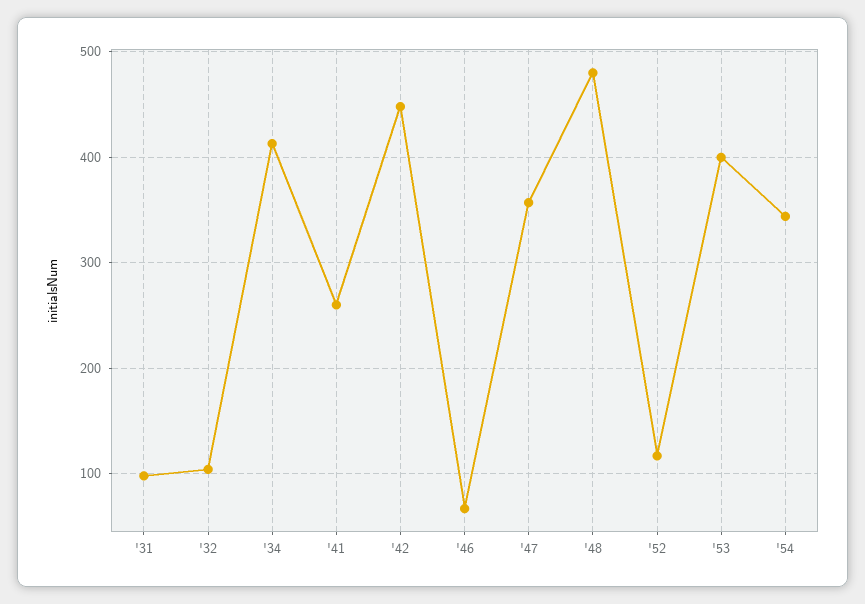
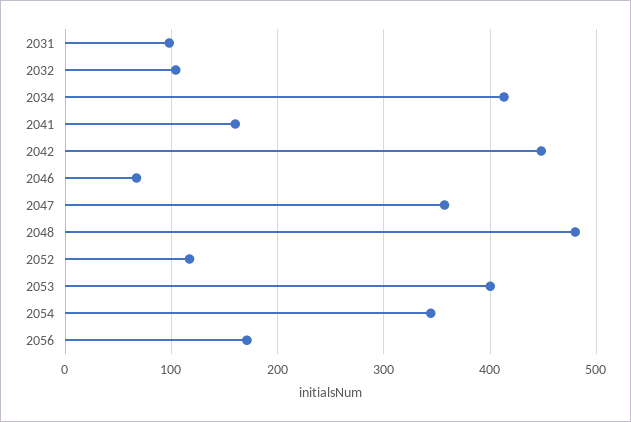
'41: 260 -> 160
2056: none -> 170

